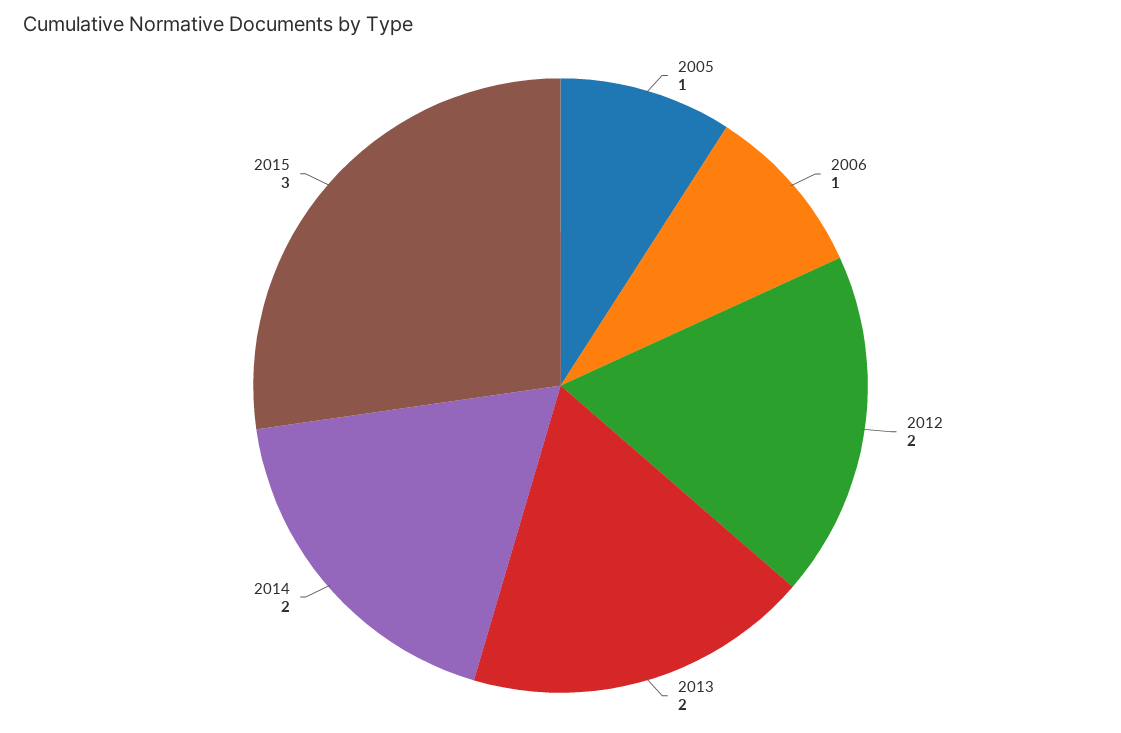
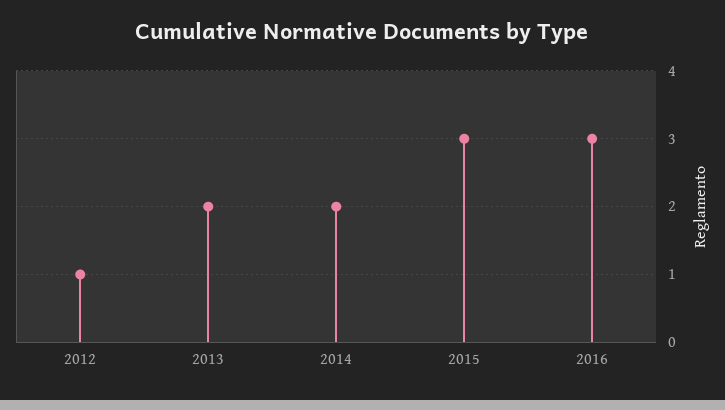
2005: 1 -> none
2006: 1 -> none
2012: 2 -> 1
2016: none -> 3

